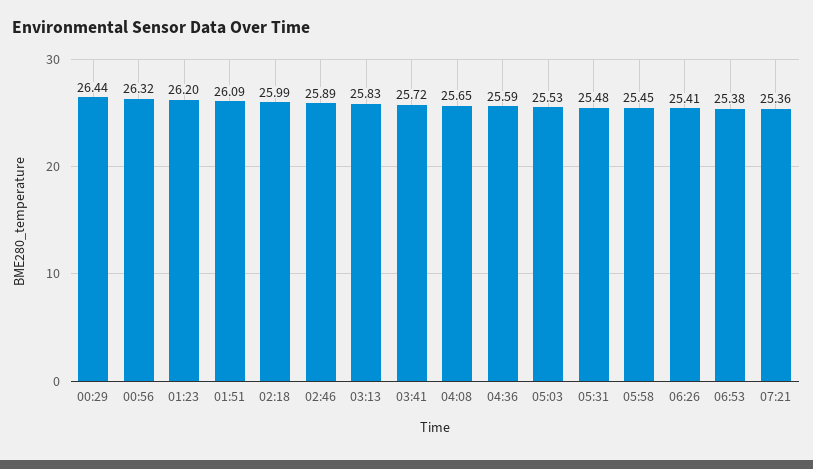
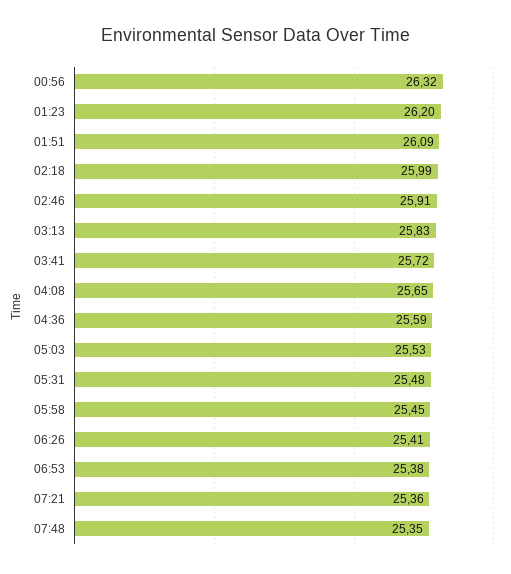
00:29: 26.44 -> none
02:46: 25.89 -> 25.91
07:48: none -> 25.35

